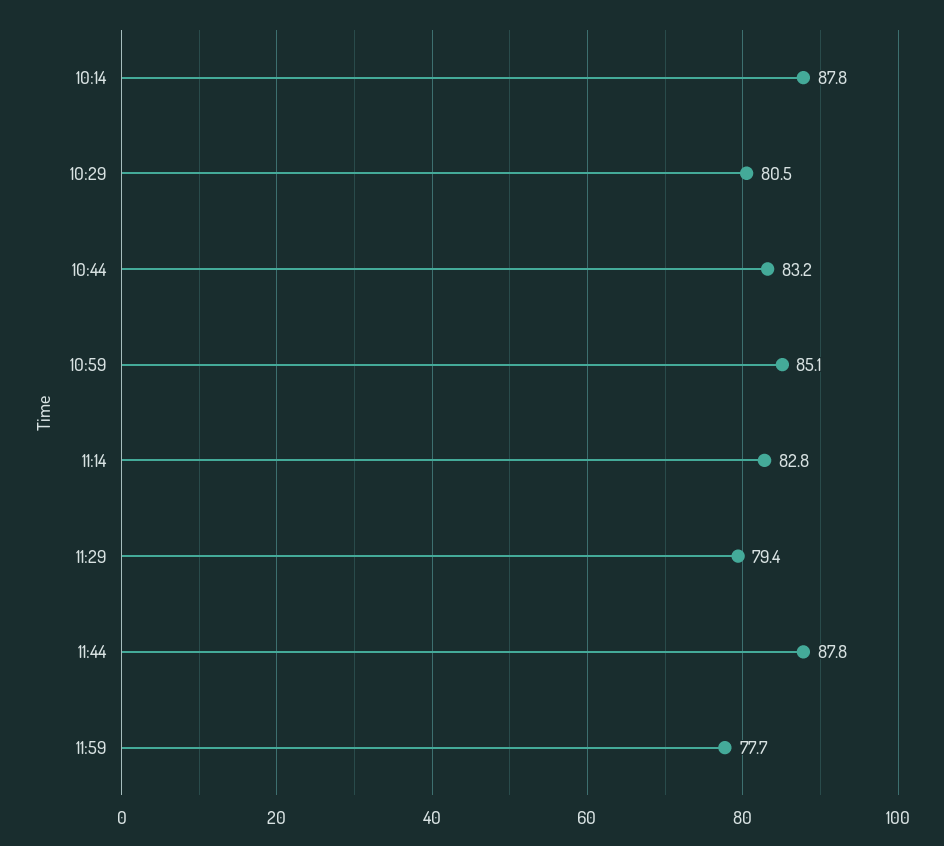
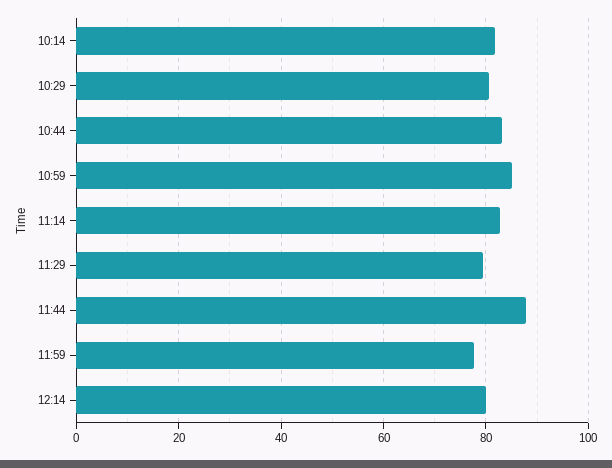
10:14: 87.8 -> 82
12:14: none -> 80

